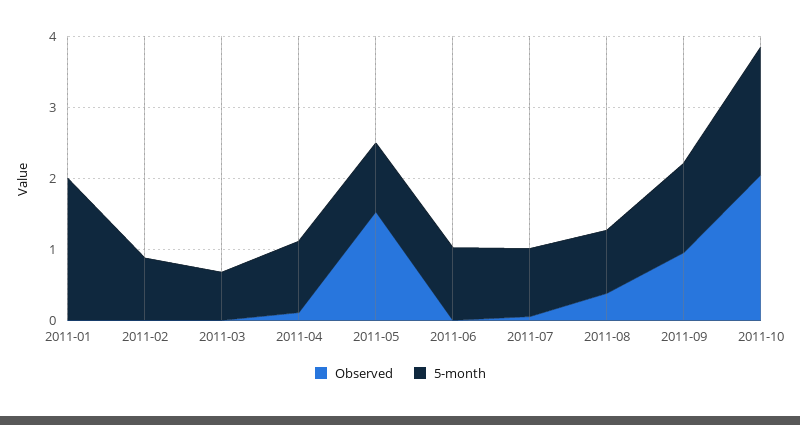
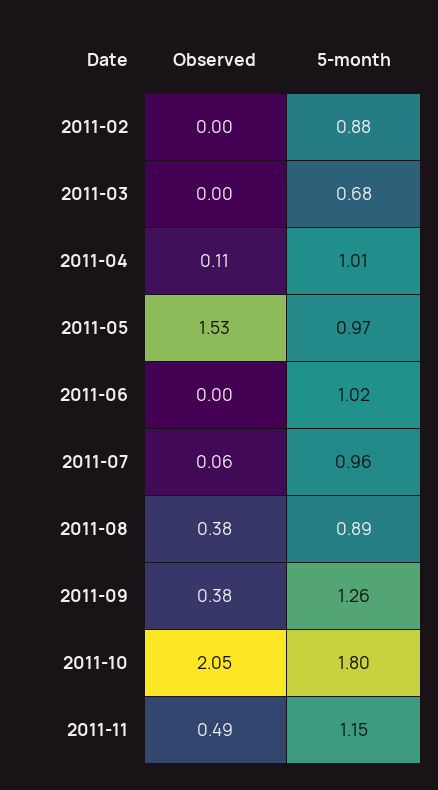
Observed, 2011-01: 0 -> none
5-month, 2011-01: 2 -> none
Observed, 2011-09: 1 -> 0.38
Observed, 2011-11: none -> 0.49
5-month, 2011-11: none -> 1.15

